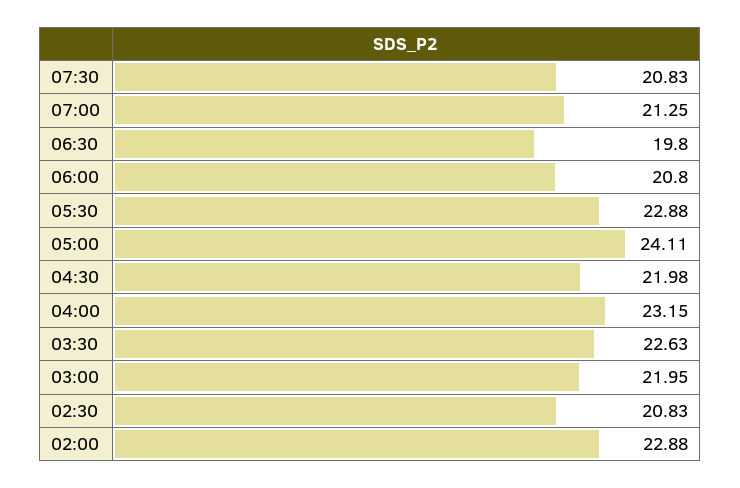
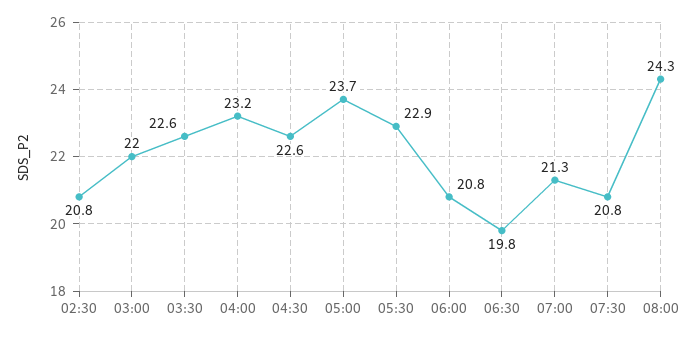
05:00: 24.11 -> 23.7
04:30: 21.98 -> 22.6
02:00: 22.88 -> none
08:00: none -> 24.3

